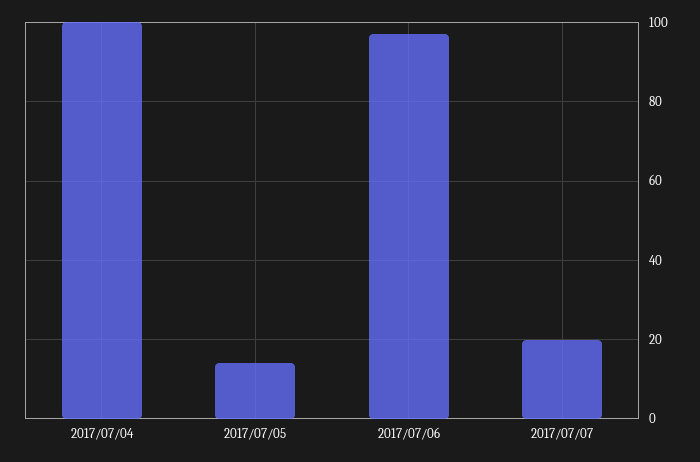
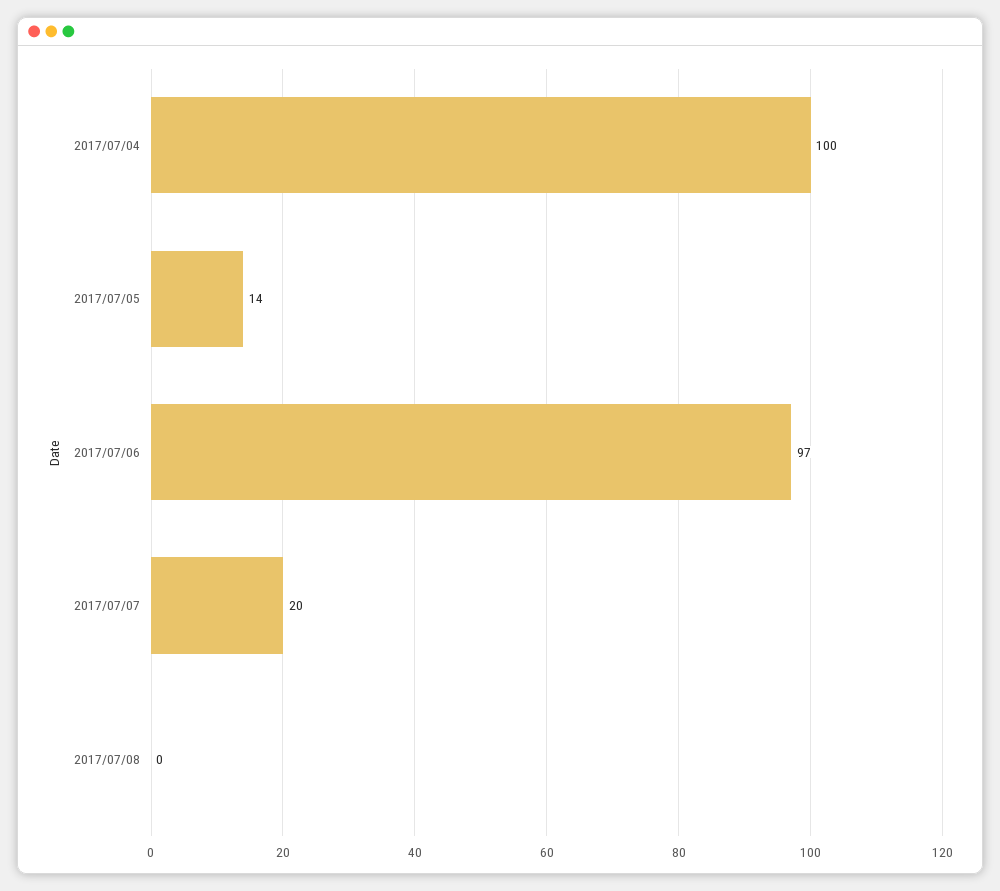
2017/07/08: none -> 0

